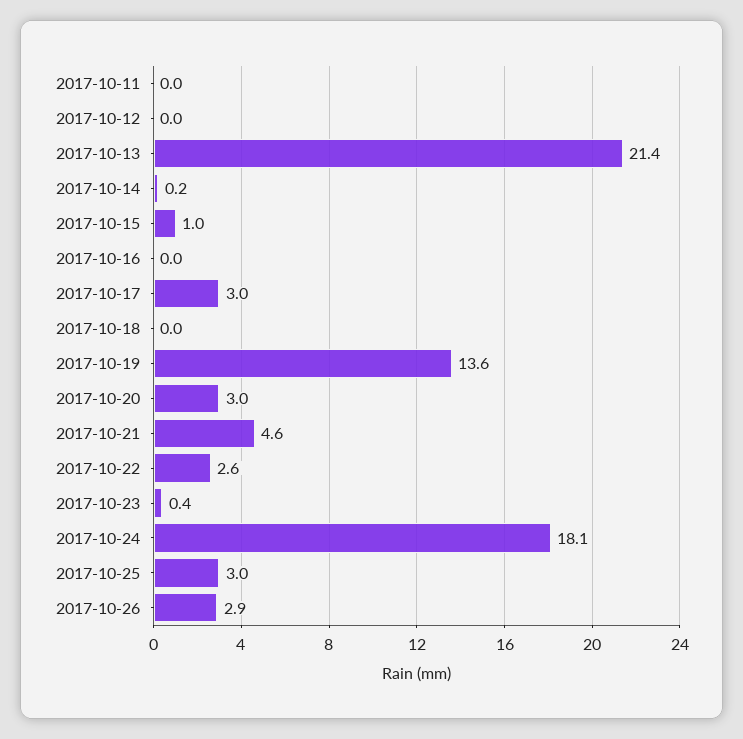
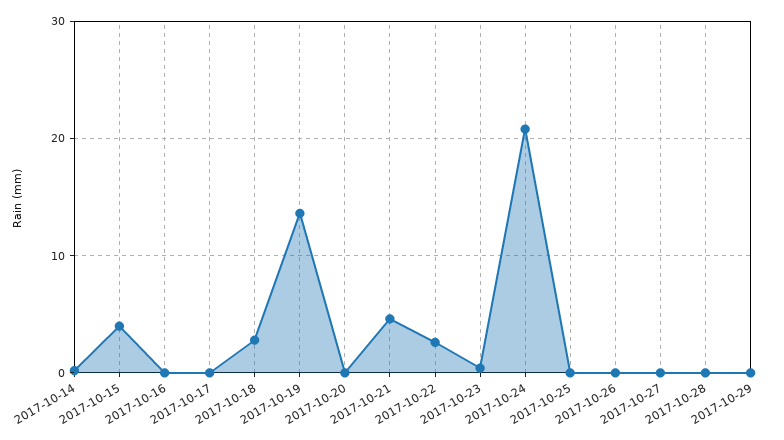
2017-10-11: 0 -> none
2017-10-12: 0 -> none
2017-10-13: 21.4 -> none
2017-10-15: 1 -> 4
2017-10-17: 3 -> 0
2017-10-18: 0 -> 3
2017-10-20: 3 -> 0
2017-10-24: 18.1 -> 21
2017-10-25: 3 -> 0
2017-10-26: 2.9 -> 0
2017-10-27: none -> 0
2017-10-28: none -> 0
2017-10-29: none -> 0

